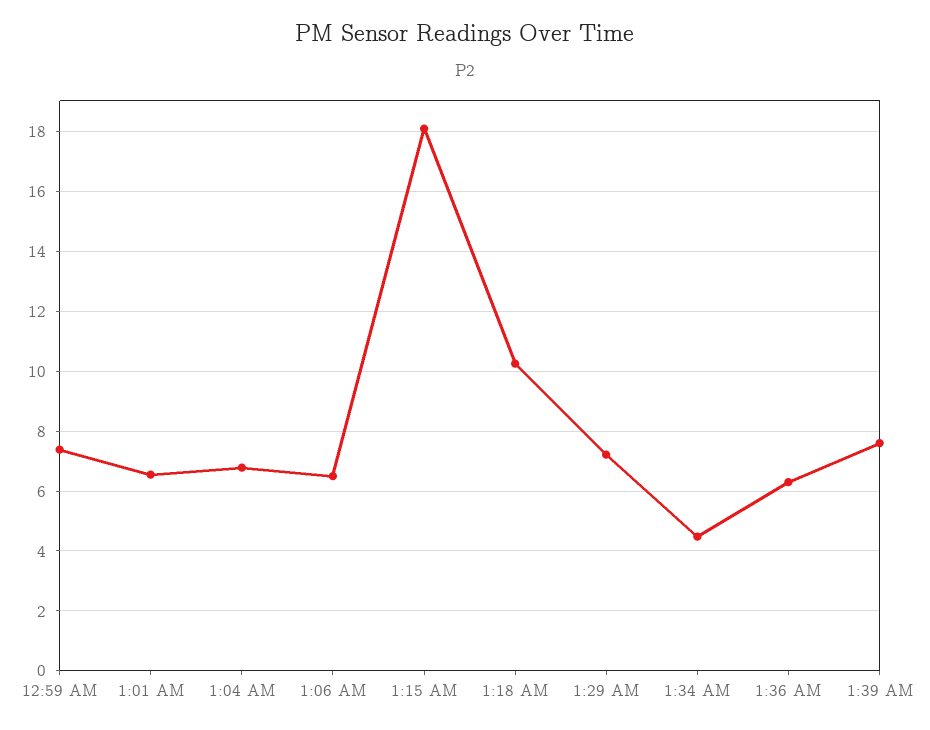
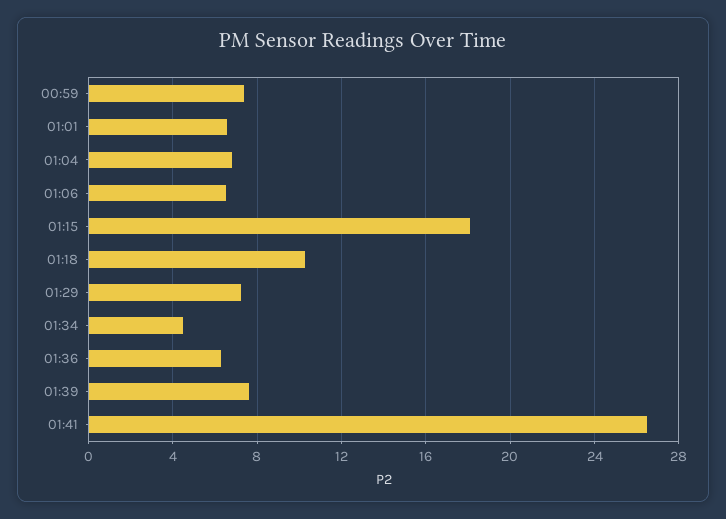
01:41: none -> 26.5

